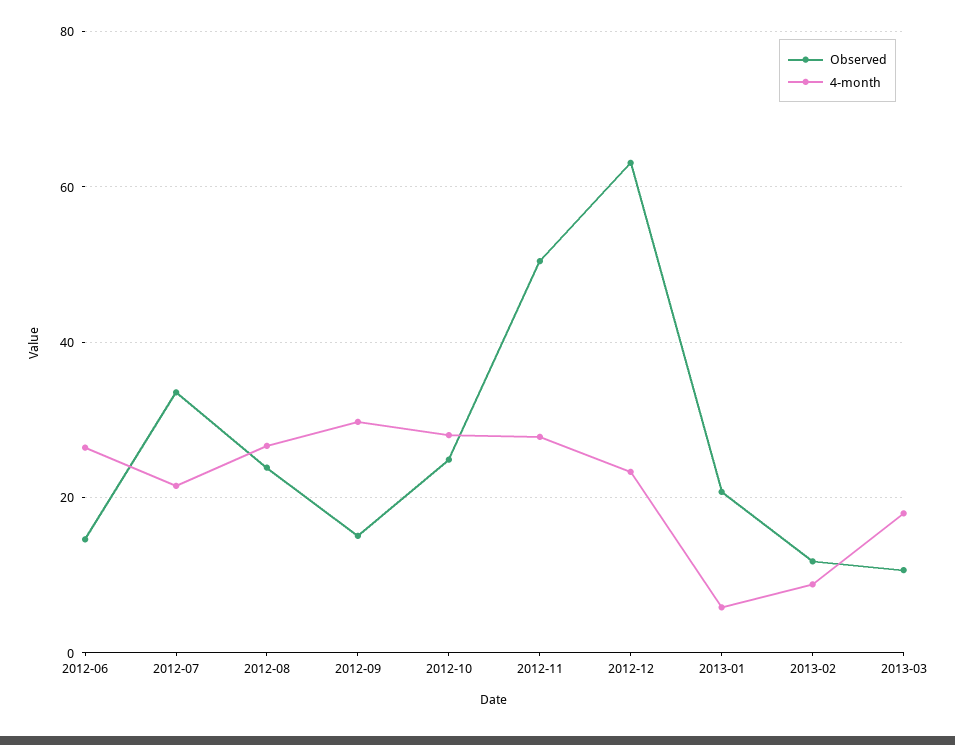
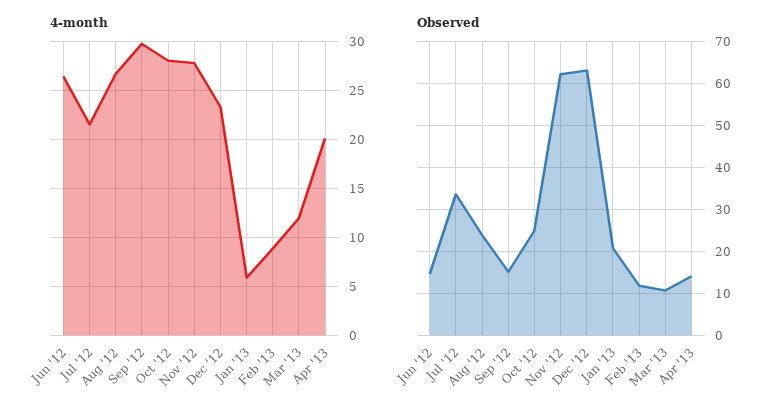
Observed, 2012-11: 50 -> 62
4-month, 2013-03: 18 -> 12
4-month, Apr '13: none -> 20
Observed, Apr '13: none -> 14

